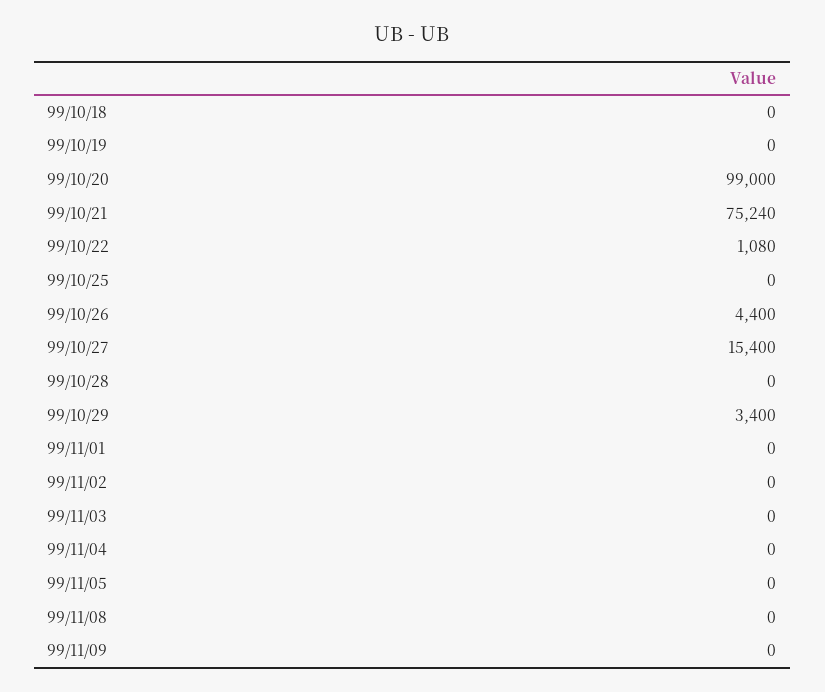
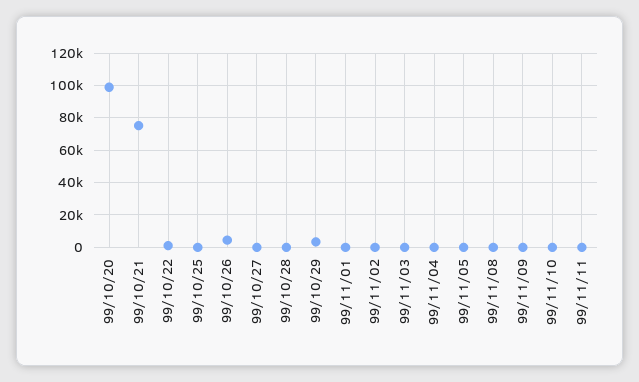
99/10/18: 0 -> none
99/10/19: 0 -> none
99/10/27: 15400 -> 0
99/11/10: none -> 0
99/11/11: none -> 0

